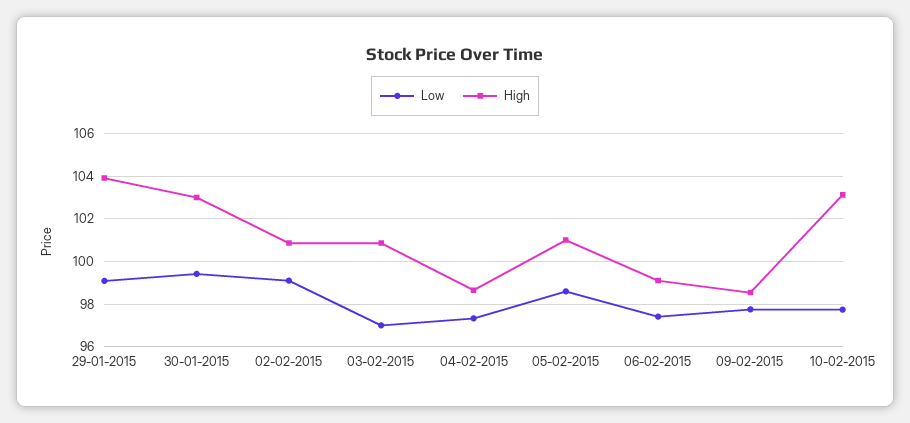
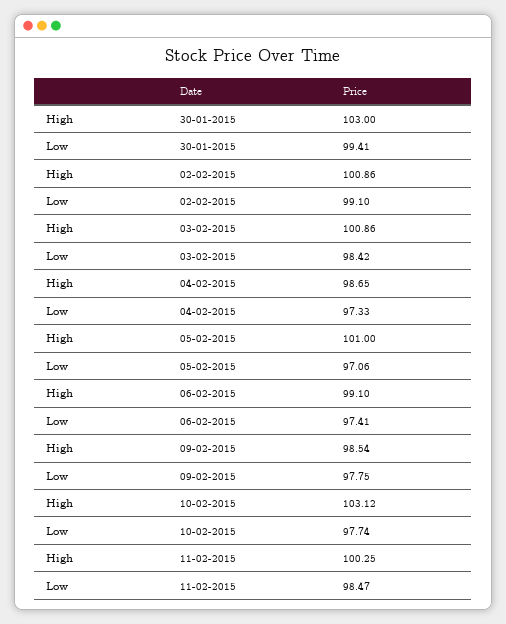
Low, 29-01-2015: 99 -> none
High, 29-01-2015: 104 -> none
Low, 03-02-2015: 97 -> 98.42
Low, 05-02-2015: 98.5 -> 97.06
High, 11-02-2015: none -> 100.25
Low, 11-02-2015: none -> 98.47

